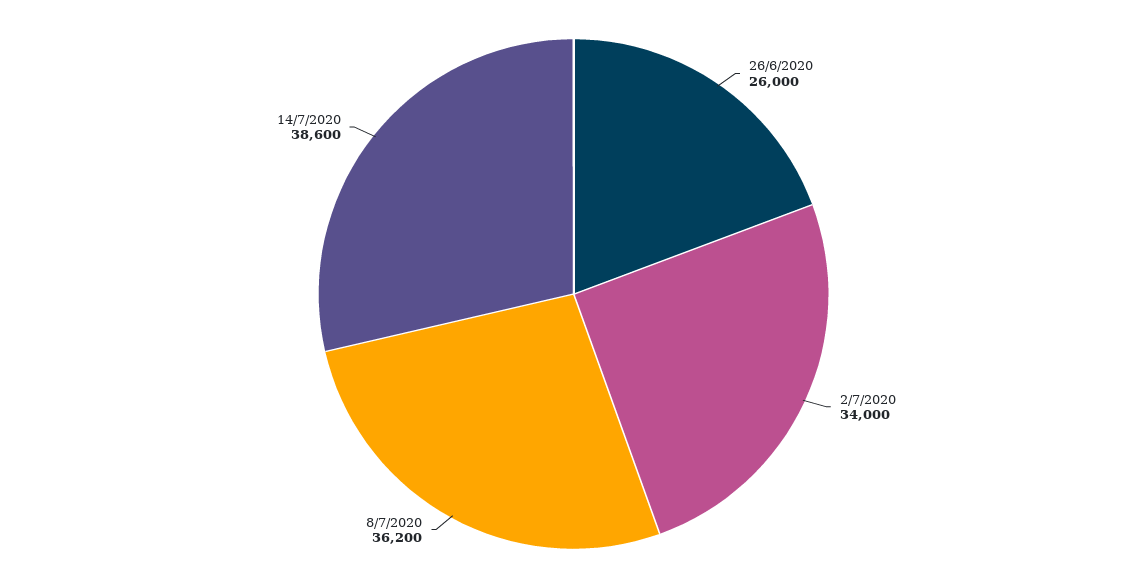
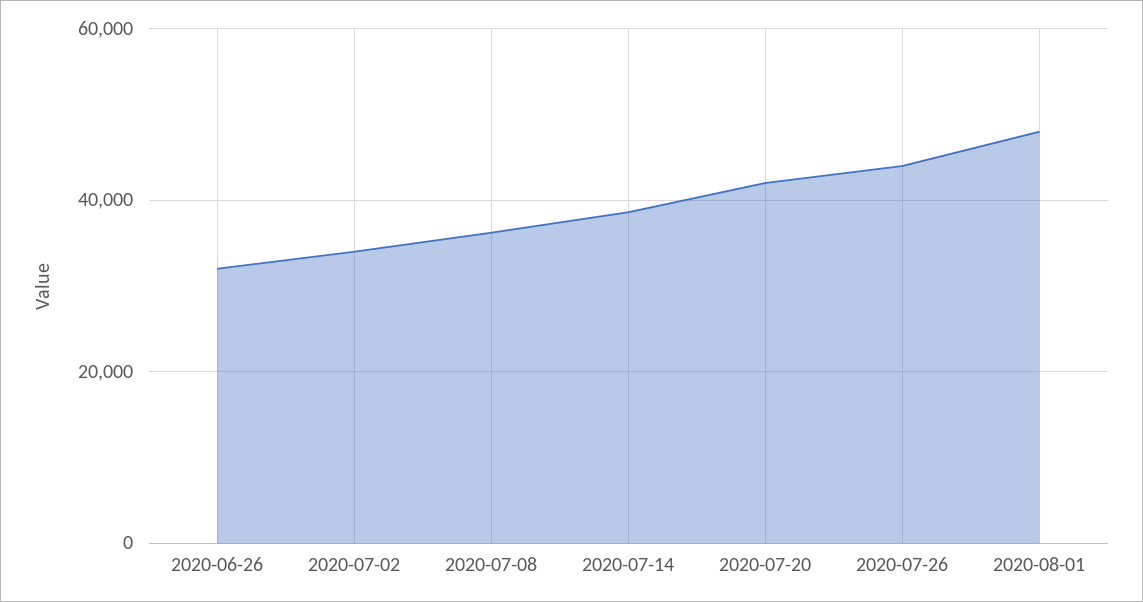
26/6/2020: 26000 -> 32000
2020-07-20: none -> 42000
2020-07-26: none -> 44000
2020-08-01: none -> 48000

